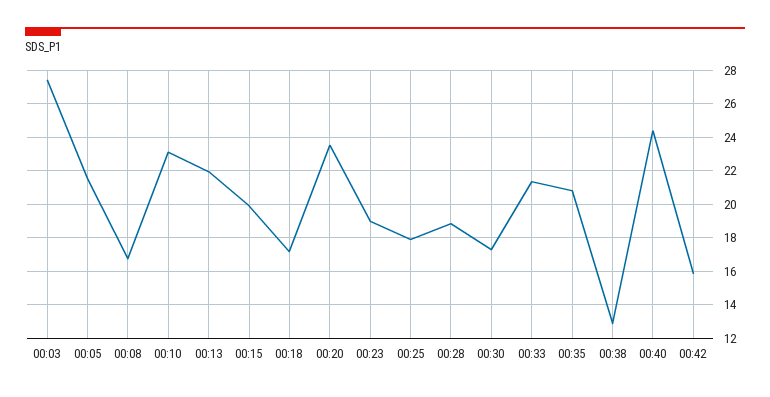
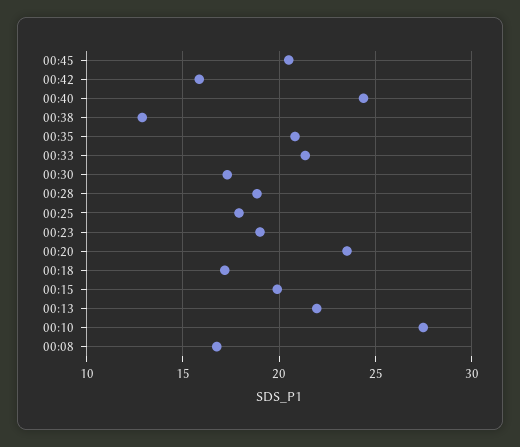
00:03: 27.5 -> none
00:05: 21.5 -> none
00:10: 23 -> 27.5
00:45: none -> 20.5

